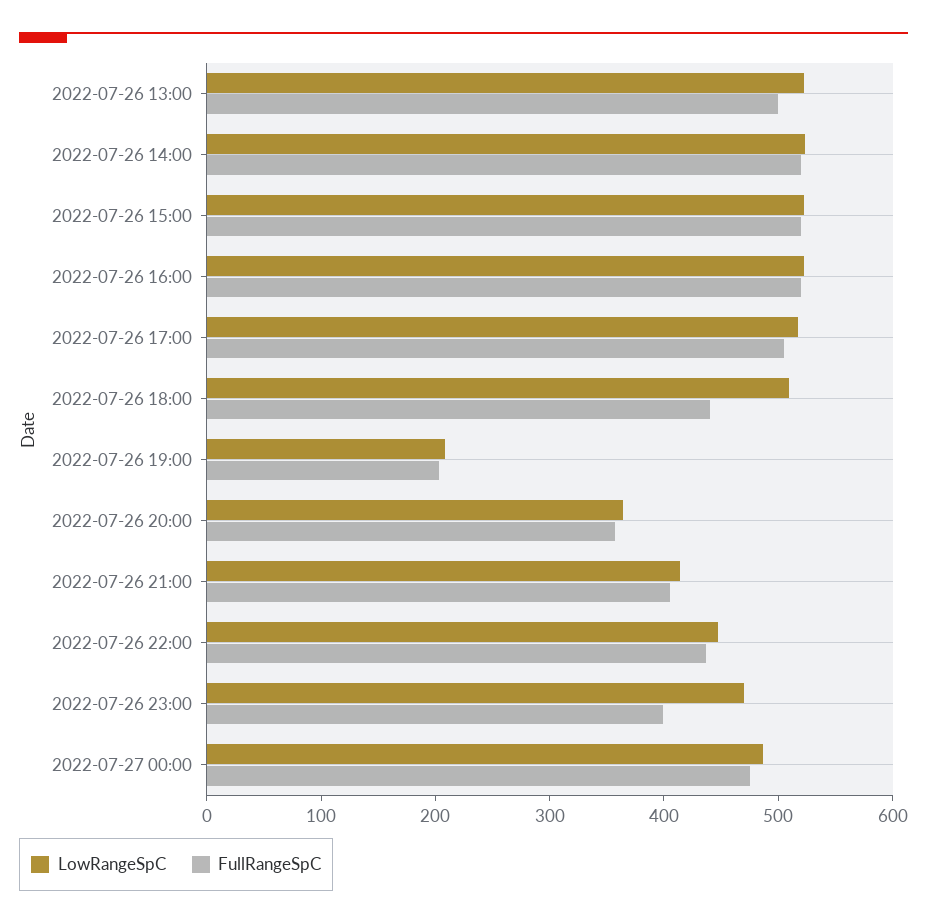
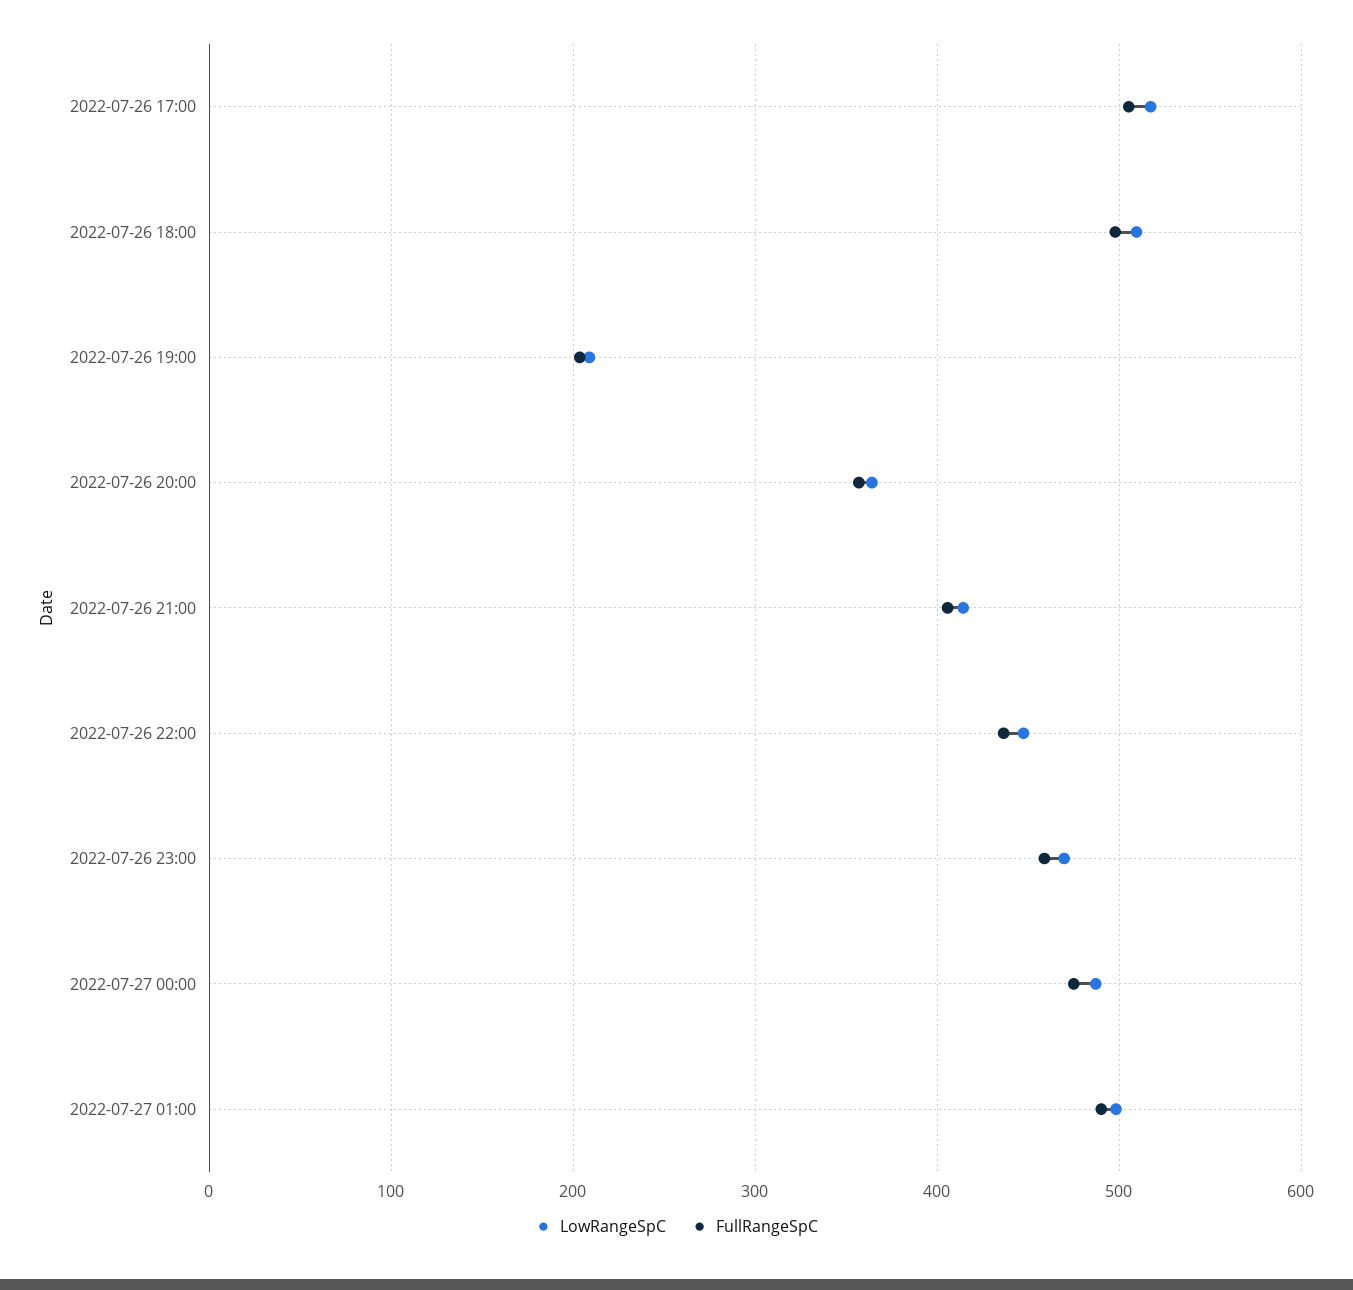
LowRangeSpC, 2022-07-26 13:00: 520 -> none
FullRangeSpC, 2022-07-26 13:00: 500 -> none
LowRangeSpC, 2022-07-26 14:00: 520 -> none
FullRangeSpC, 2022-07-26 14:00: 520 -> none
LowRangeSpC, 2022-07-26 15:00: 520 -> none
FullRangeSpC, 2022-07-26 15:00: 520 -> none
LowRangeSpC, 2022-07-26 16:00: 520 -> none
FullRangeSpC, 2022-07-26 16:00: 520 -> none
FullRangeSpC, 2022-07-26 18:00: 440 -> 500
FullRangeSpC, 2022-07-26 23:00: 400 -> 460
LowRangeSpC, 2022-07-27 01:00: none -> 500
FullRangeSpC, 2022-07-27 01:00: none -> 490

